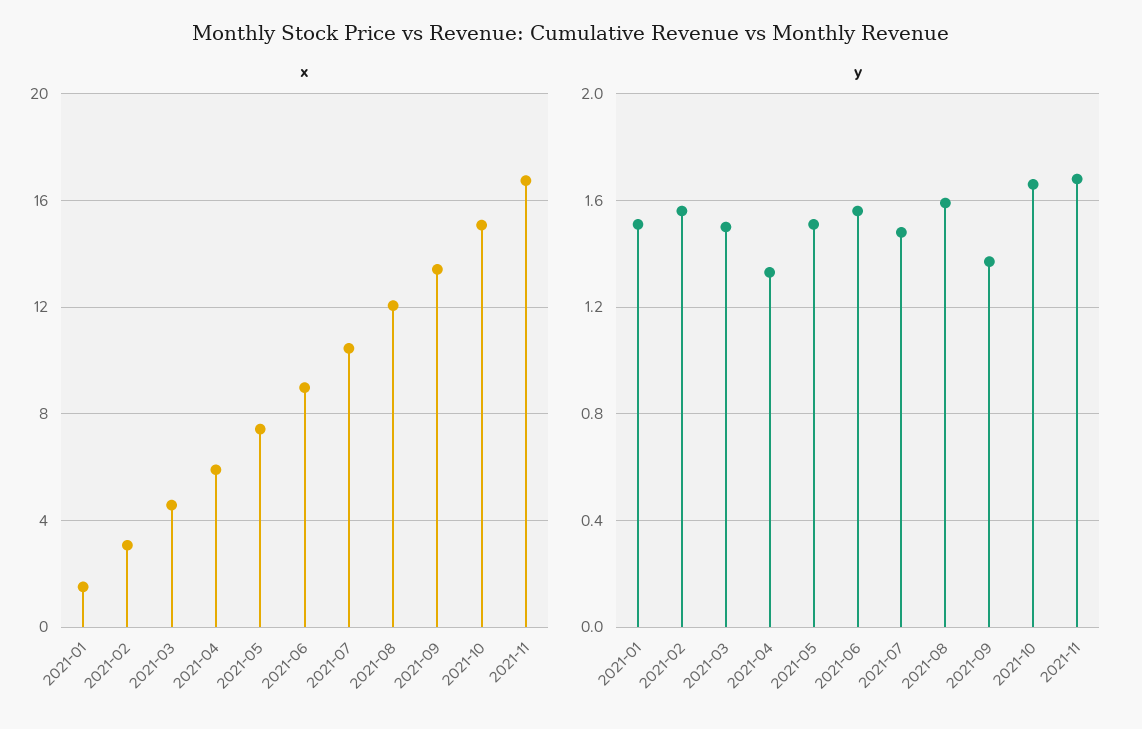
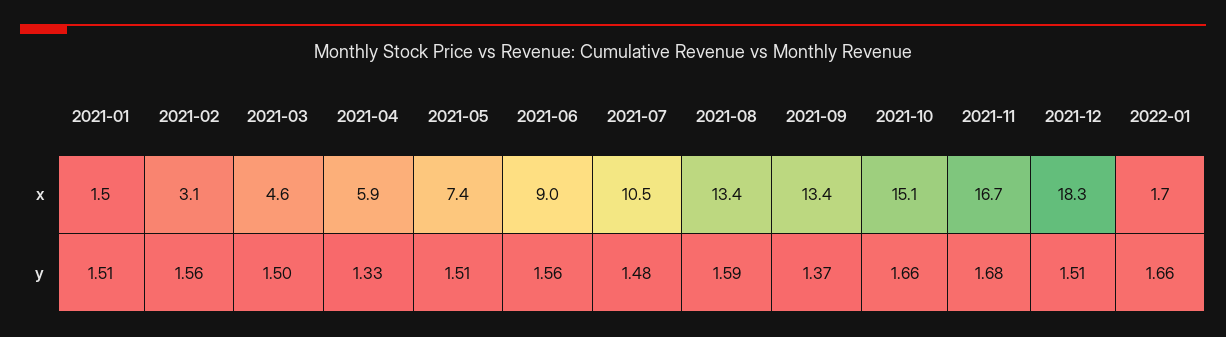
x, 2021-08: 12 -> 13.4
x, 2021-12: none -> 18.3
x, 2022-01: none -> 1.7
y, 2021-12: none -> 1.51
y, 2022-01: none -> 1.66

